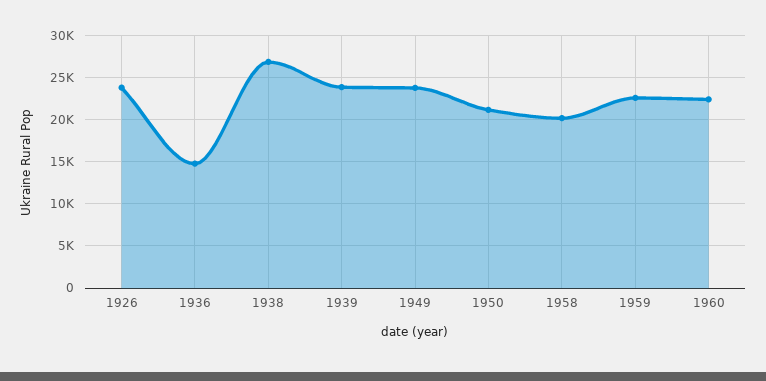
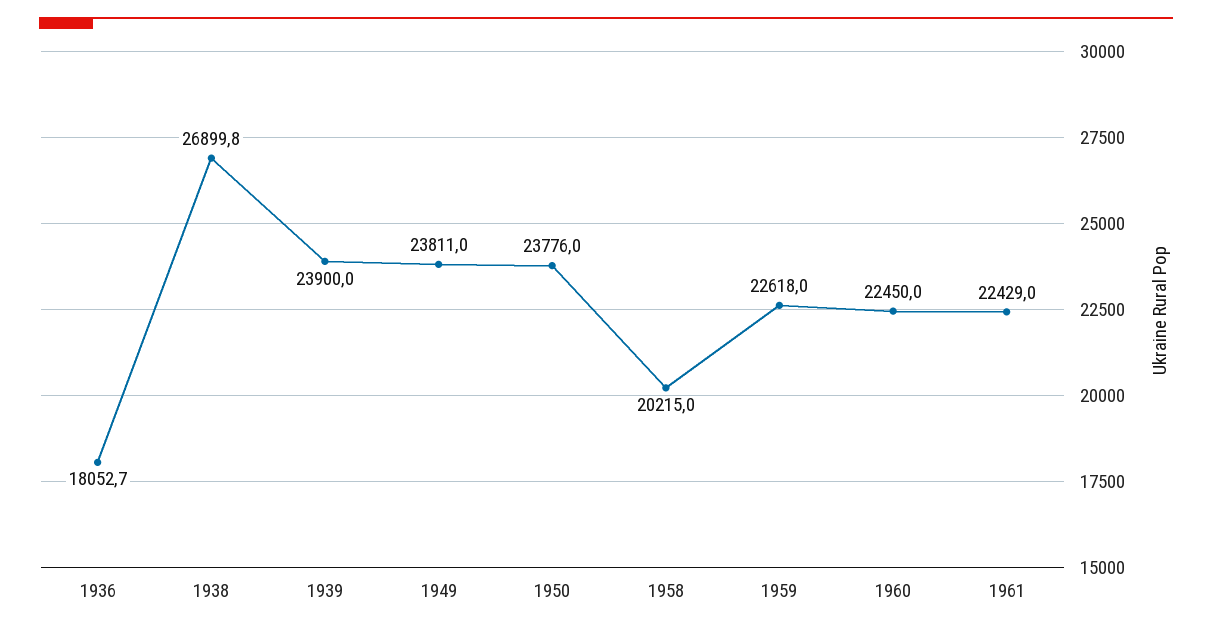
1926: 24000 -> none
1936: 15000 -> 18052.7
1950: 21000 -> 23776
1961: none -> 22429

